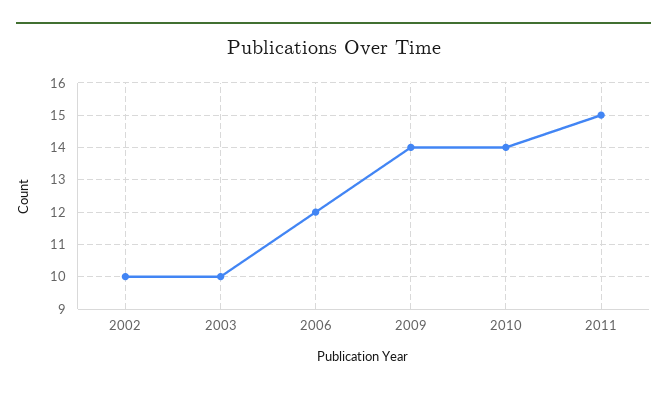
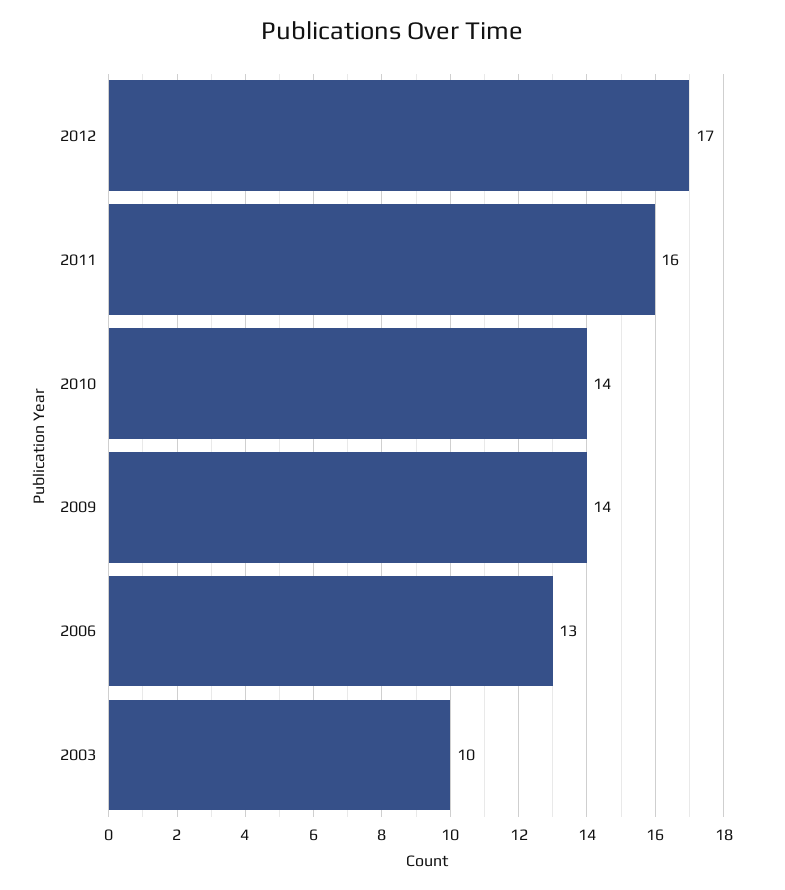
2002: 10 -> none
2006: 12 -> 13
2011: 15 -> 16
2012: none -> 17

